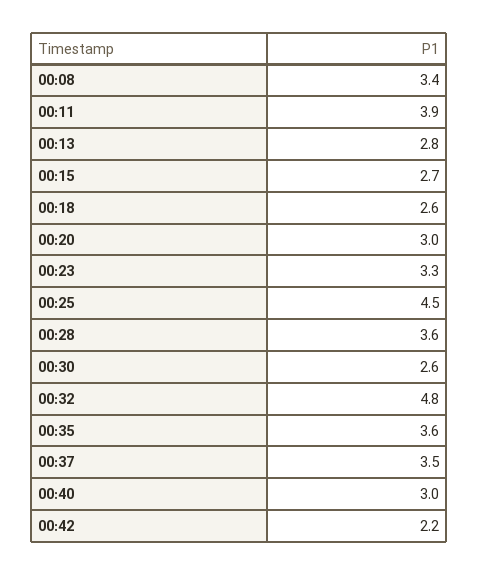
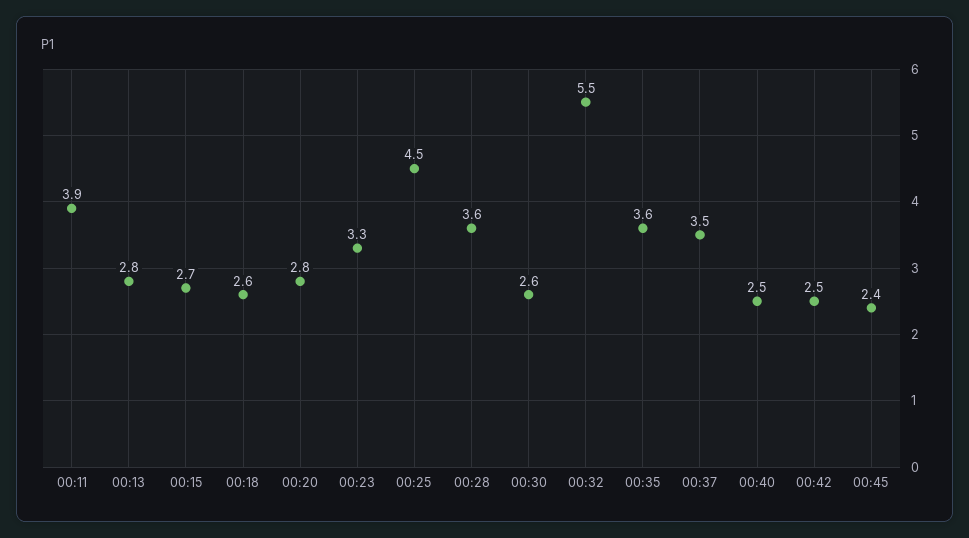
00:08: 3.4 -> none
00:20: 3 -> 2.8
00:32: 4.8 -> 5.5
00:40: 3 -> 2.5
00:42: 2.2 -> 2.5
00:45: none -> 2.4

